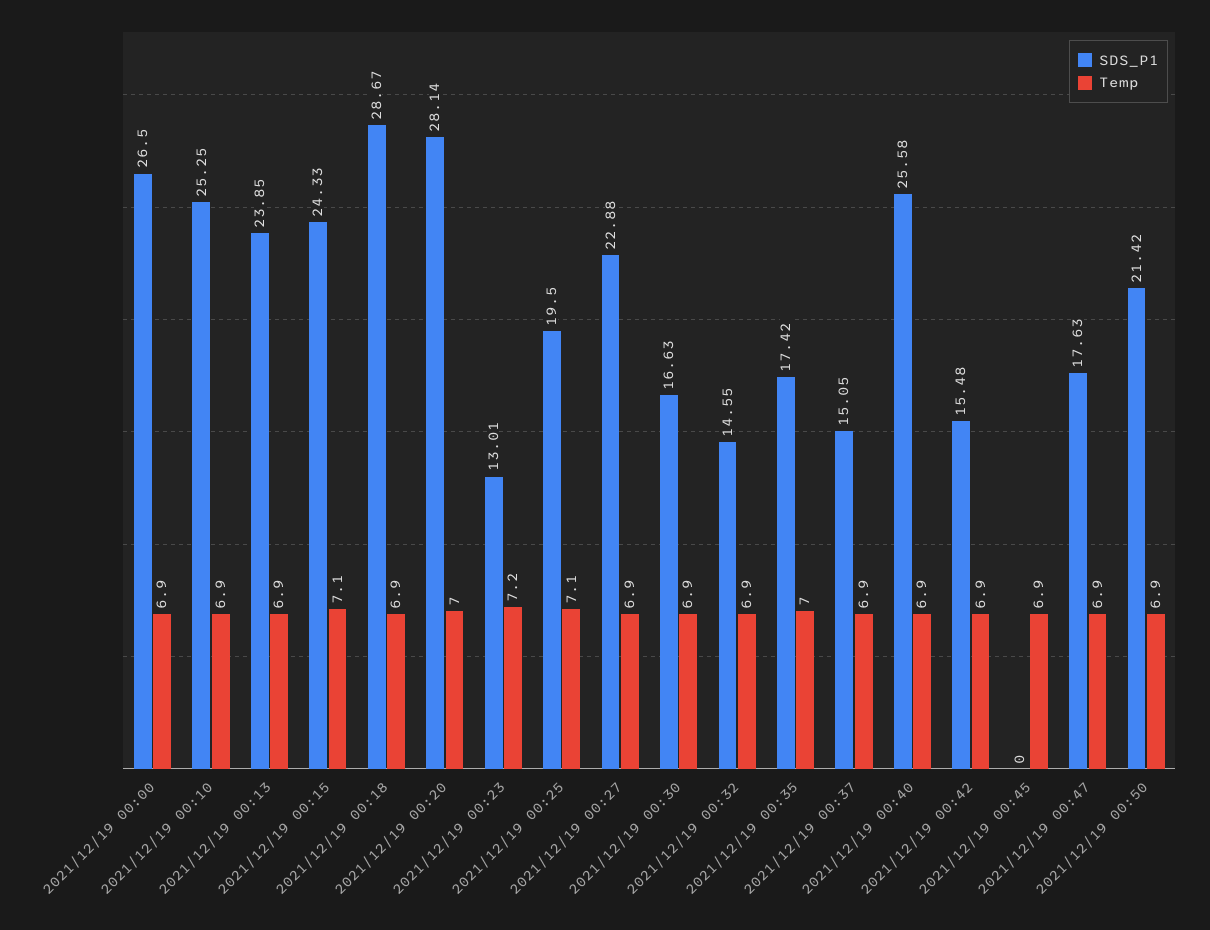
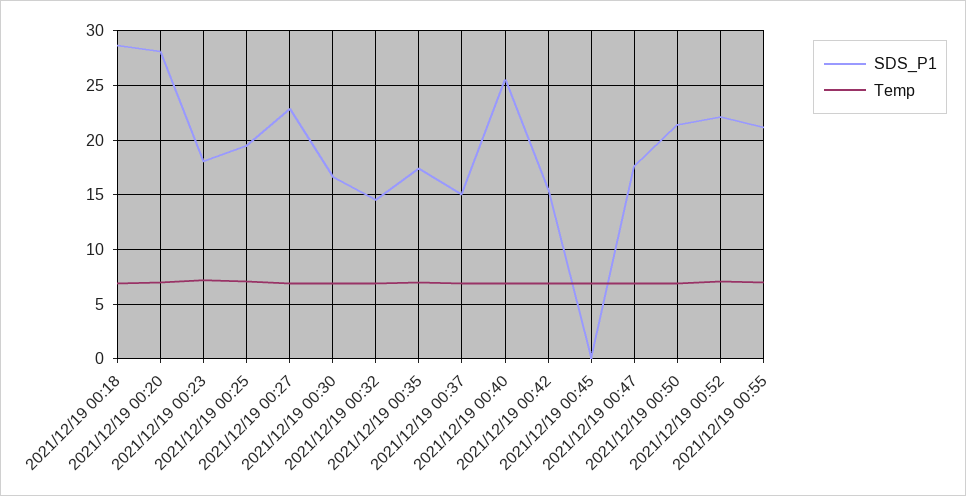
SDS_P1, 2021/12/19 00:00: 26.5 -> none
Temp, 2021/12/19 00:00: 6.9 -> none
SDS_P1, 2021/12/19 00:10: 25.25 -> none
Temp, 2021/12/19 00:10: 6.9 -> none
SDS_P1, 2021/12/19 00:13: 23.85 -> none
Temp, 2021/12/19 00:13: 6.9 -> none
SDS_P1, 2021/12/19 00:15: 24.33 -> none
Temp, 2021/12/19 00:15: 7.1 -> none
SDS_P1, 2021/12/19 00:23: 13.01 -> 18
SDS_P1, 2021/12/19 00:52: none -> 22
Temp, 2021/12/19 00:52: none -> 7
SDS_P1, 2021/12/19 00:55: none -> 21
Temp, 2021/12/19 00:55: none -> 7

